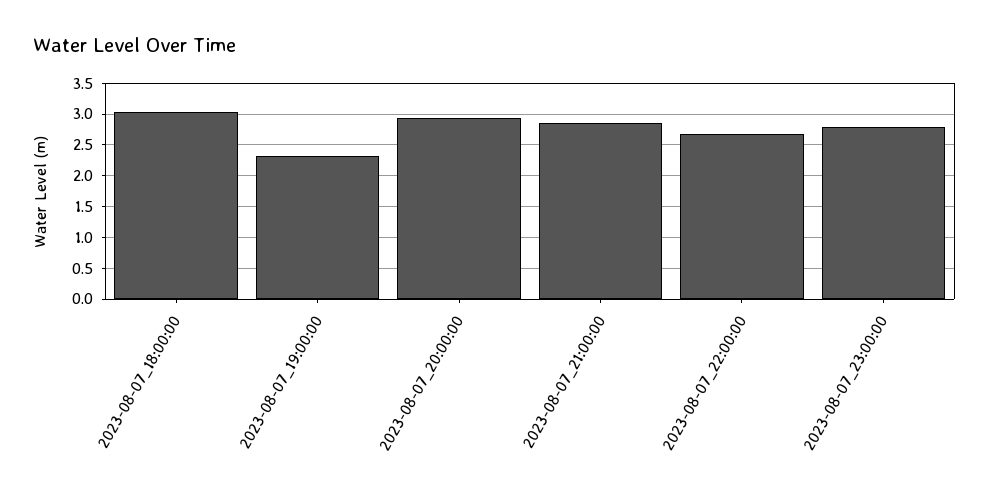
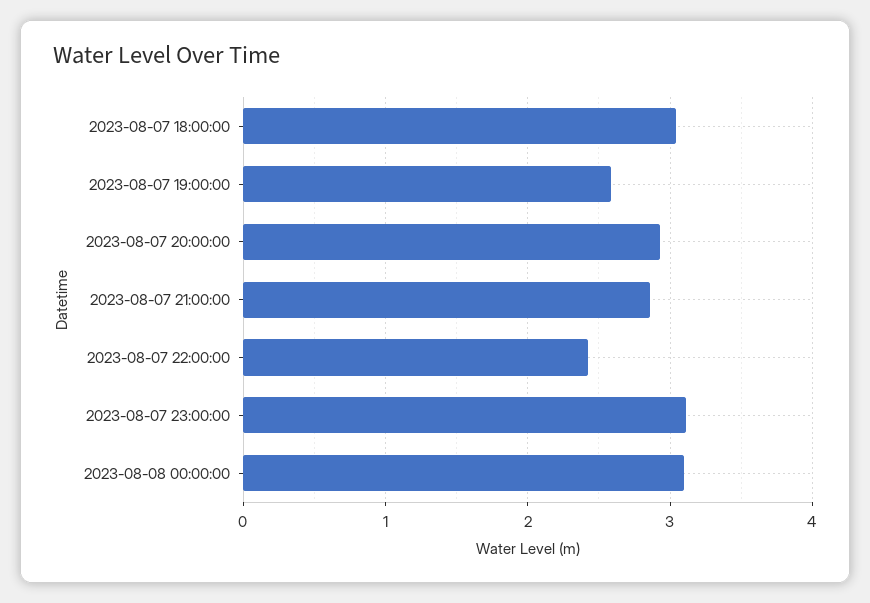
2023-08-07_19:00:00: 2.3 -> 2.6
2023-08-07_22:00:00: 2.7 -> 2.4
2023-08-07_23:00:00: 2.8 -> 3.1
2023-08-08 00:00:00: none -> 3.1

